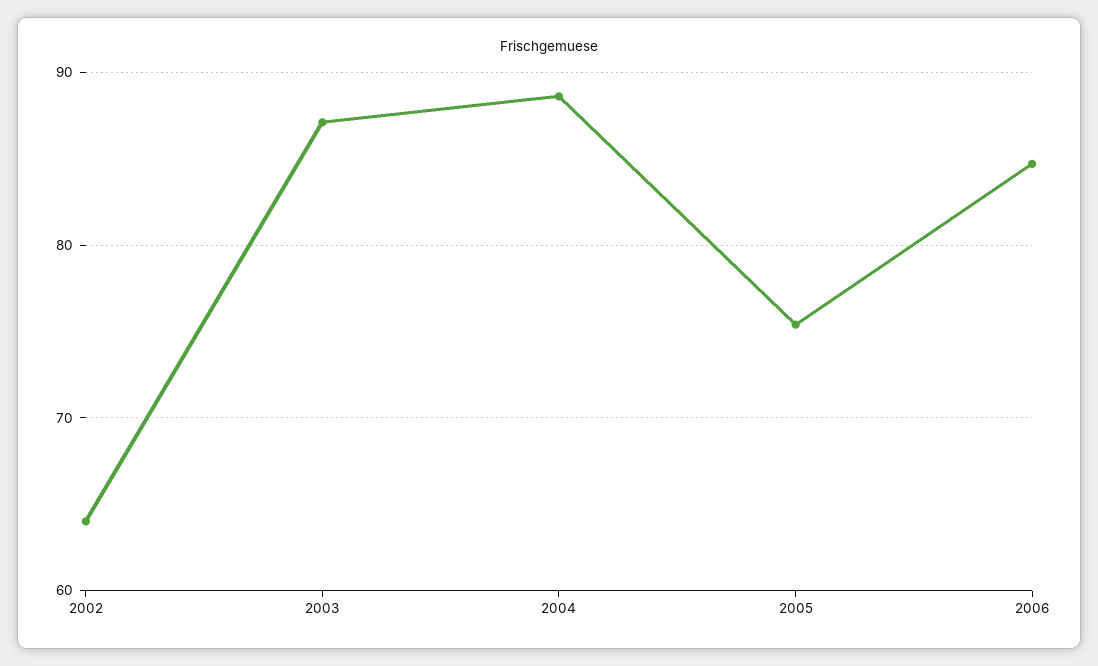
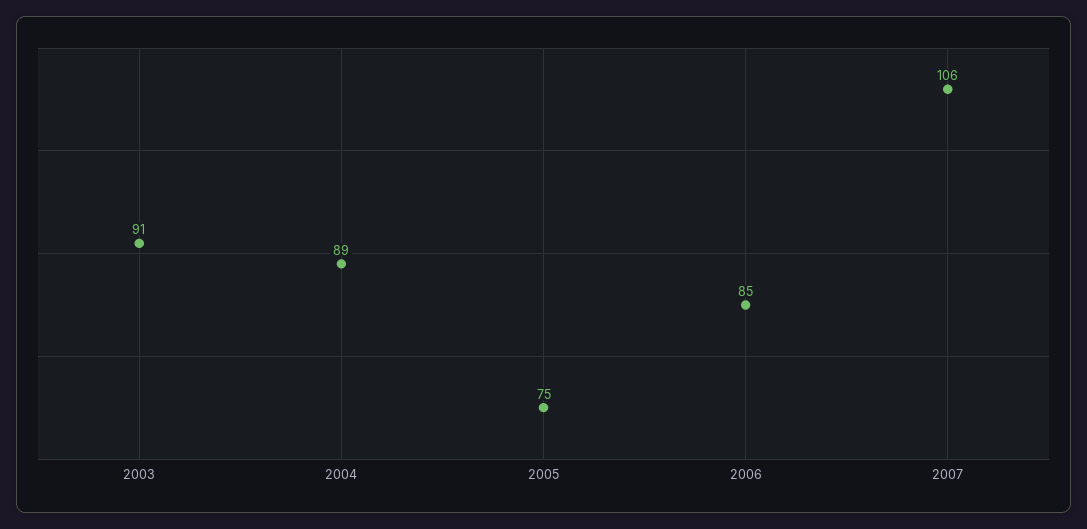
2002: 64 -> none
2003: 87 -> 91
2007: none -> 106

